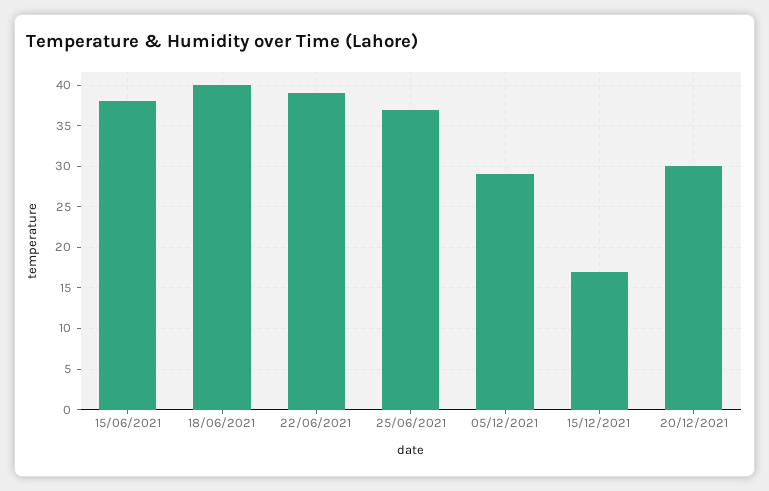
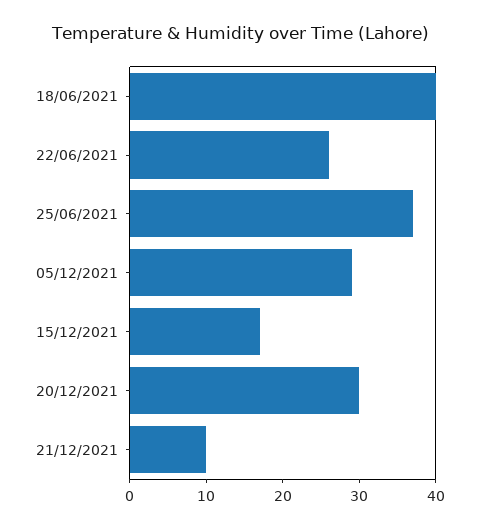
15/06/2021: 38 -> none
22/06/2021: 39 -> 25
21/12/2021: none -> 10

